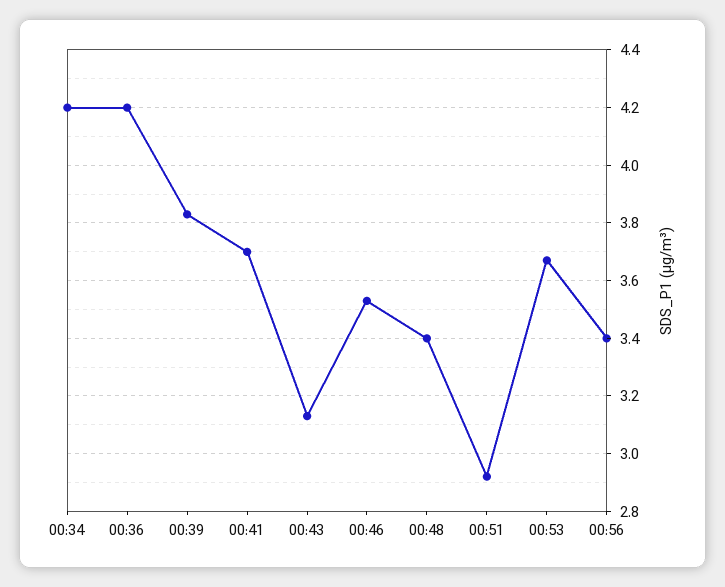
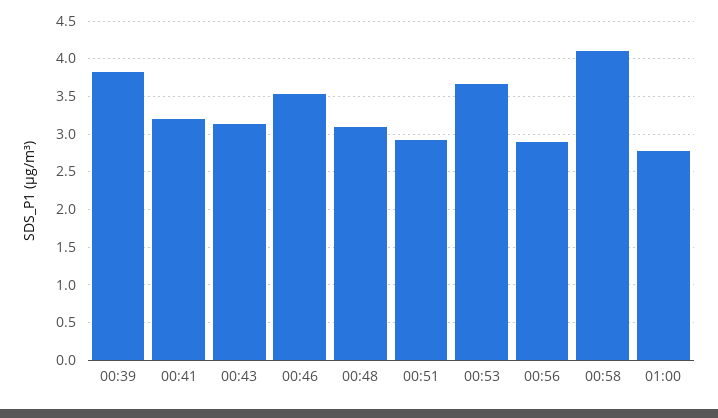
00:34: 4.2 -> none
00:36: 4.2 -> none
00:41: 3.7 -> 3.2
00:48: 3.4 -> 3.1
00:56: 3.4 -> 2.9
00:58: none -> 4.1
01:00: none -> 2.8

